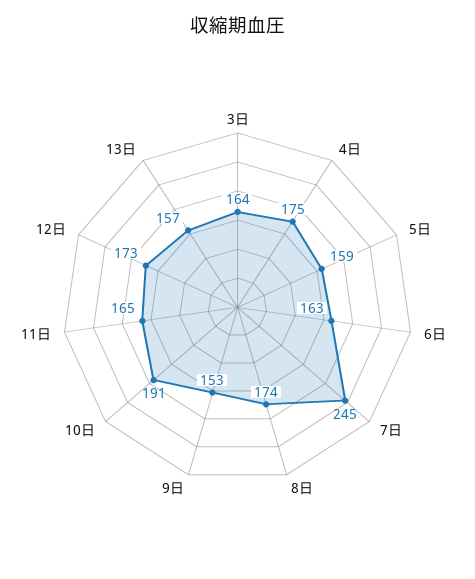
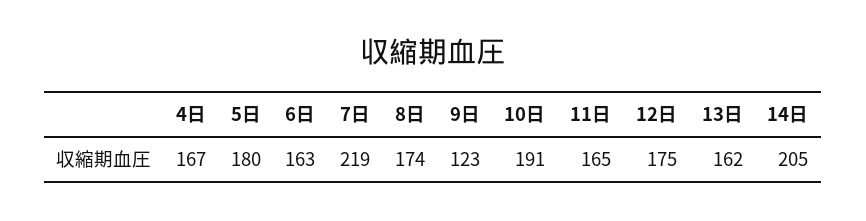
3日: 164 -> none
4日: 175 -> 167
5日: 159 -> 180
7日: 245 -> 219
9日: 153 -> 123
12日: 173 -> 175
13日: 157 -> 162
14日: none -> 205

